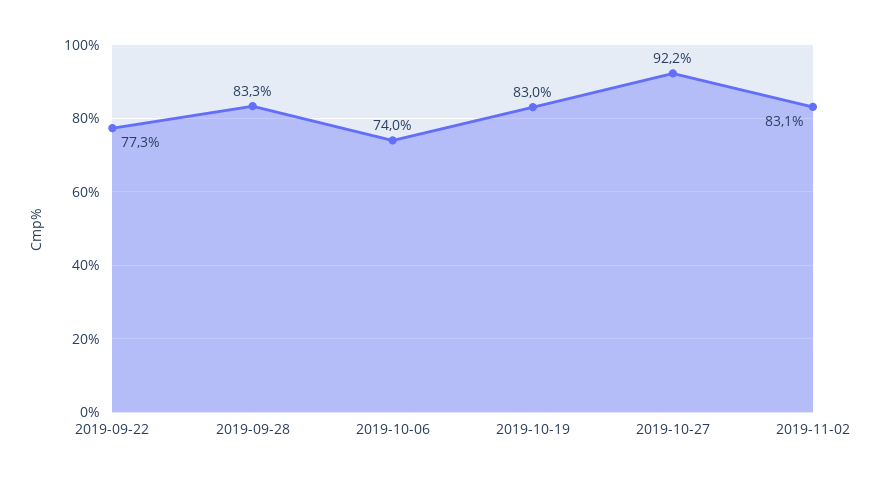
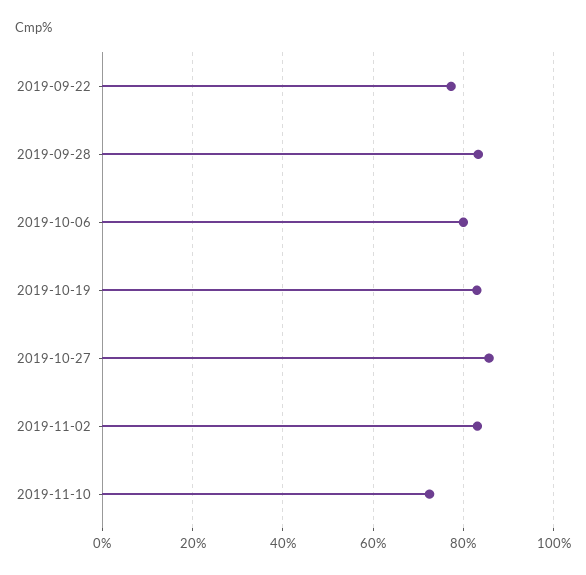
2019-10-06: 74 -> 80
2019-10-27: 92.2 -> 86
2019-11-10: none -> 72

